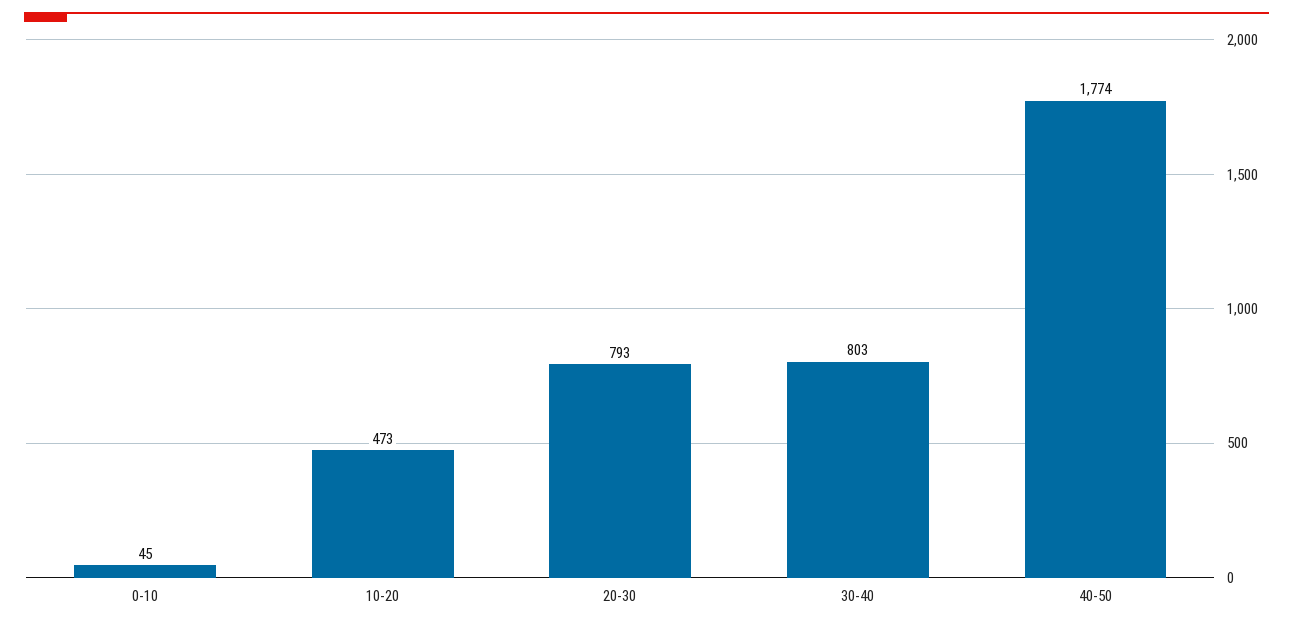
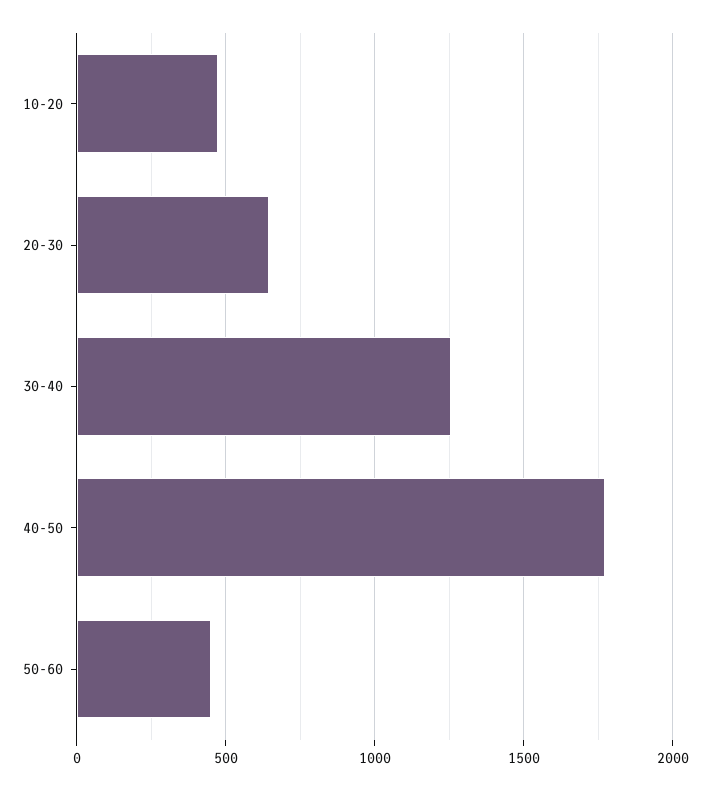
0-10: 45 -> none
20-30: 793 -> 650
30-40: 803 -> 1250
50-60: none -> 450

